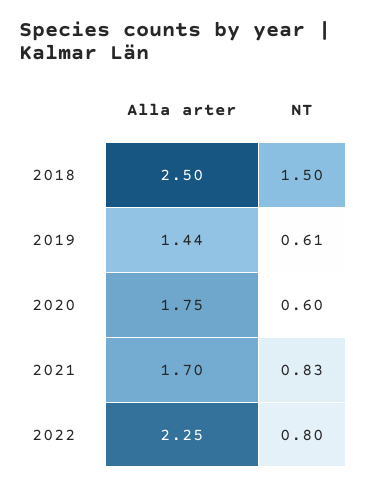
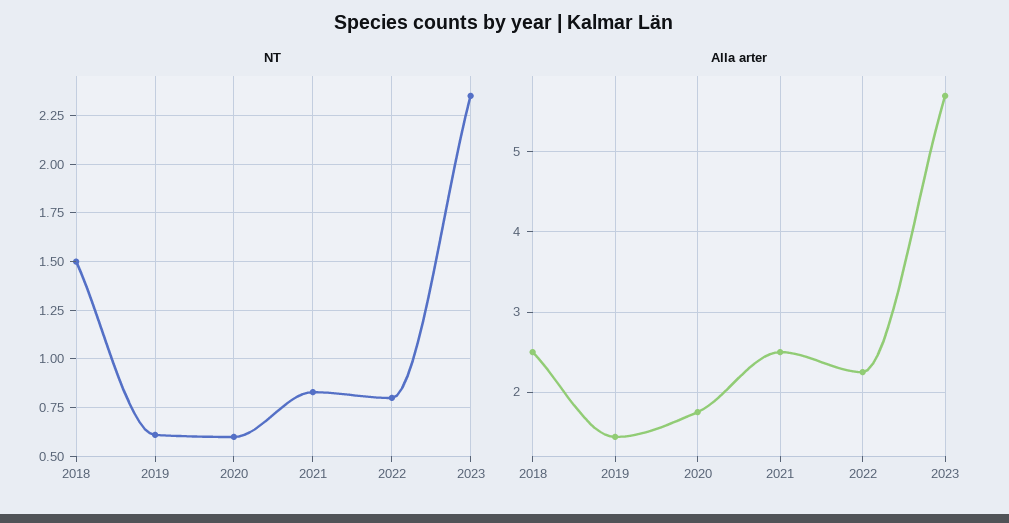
Alla arter, 2021: 1.7 -> 2.5
NT, 2023: none -> 2.35
Alla arter, 2023: none -> 5.7

